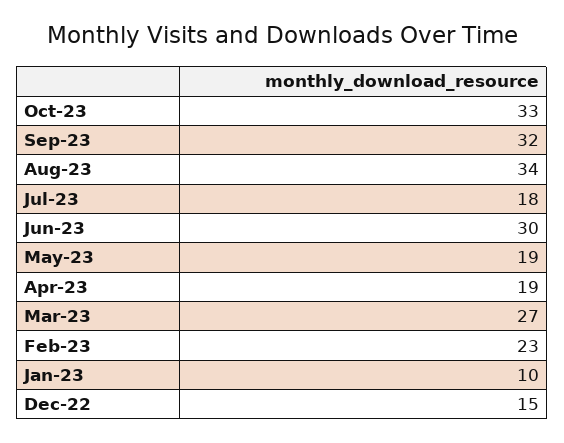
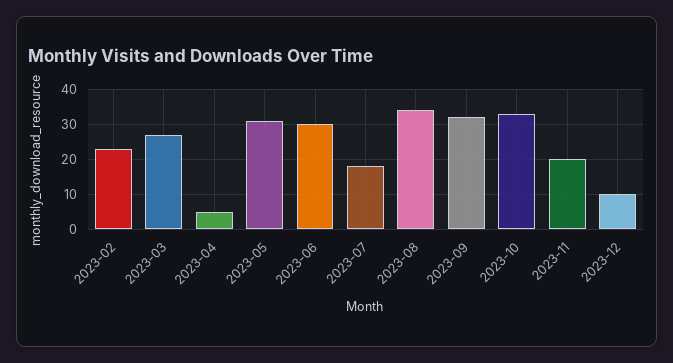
May-23: 19 -> 30
Apr-23: 19 -> 5
Jan-23: 10 -> none
Dec-22: 15 -> none
2023-11: none -> 20
2023-12: none -> 10

